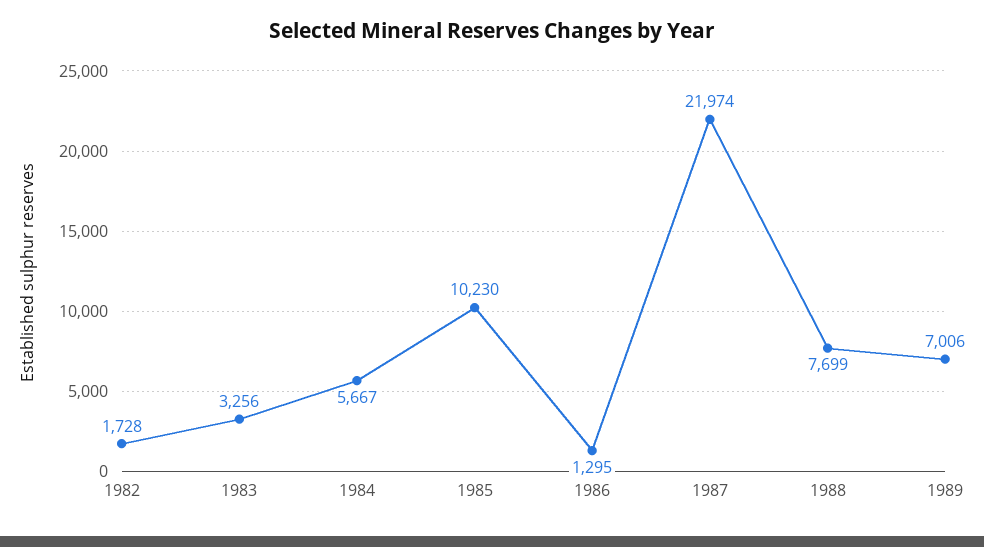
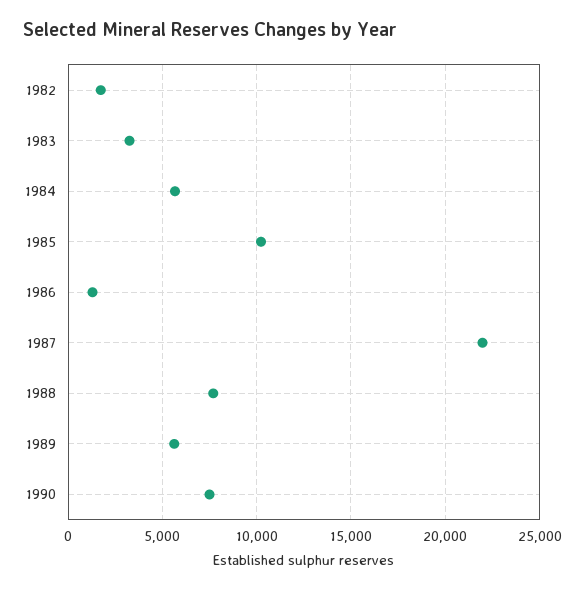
1989: 7006 -> 5500
1990: none -> 7500

